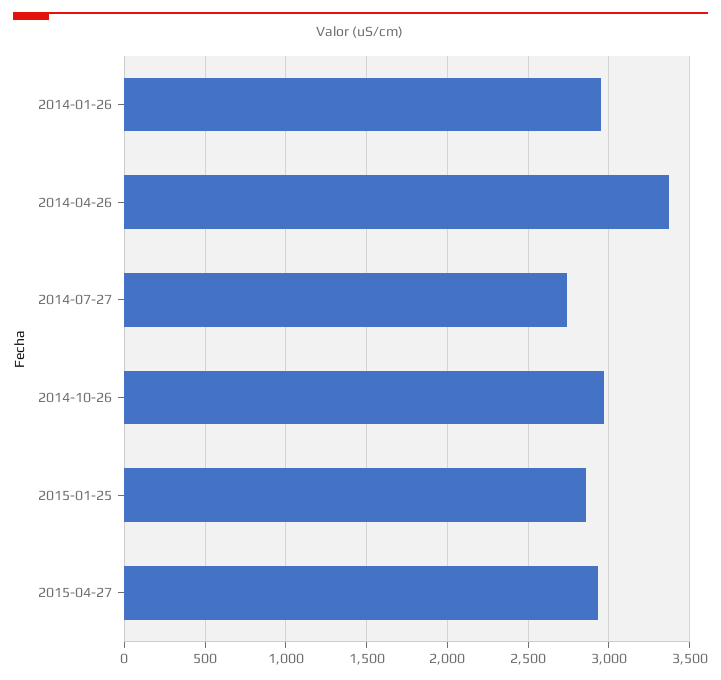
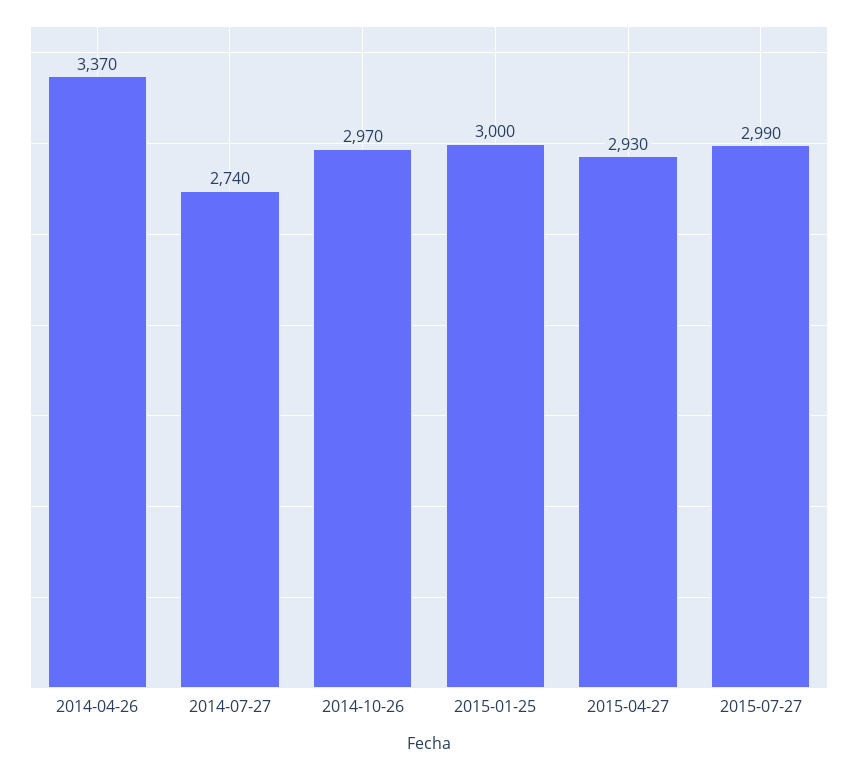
2014-01-26: 2950 -> none
2015-01-25: 2850 -> 3000
2015-07-27: none -> 2990

